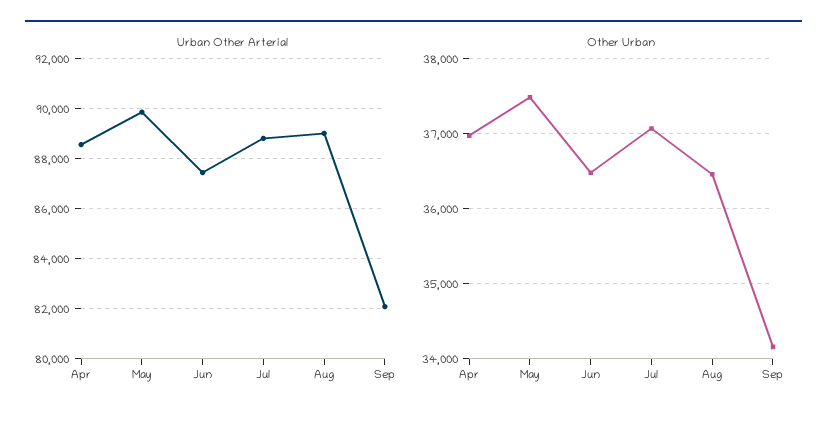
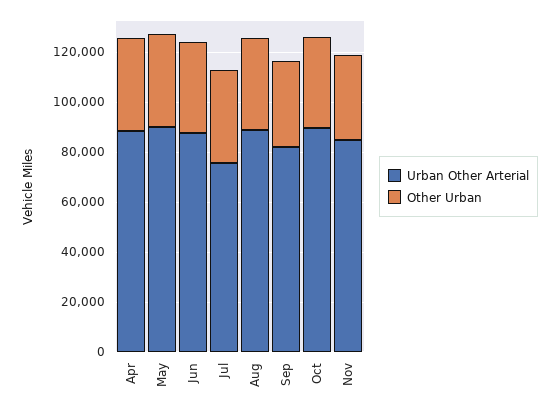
Urban Other Arterial, Jul: 88750 -> 75000
Urban Other Arterial, Oct: none -> 90000
Other Urban, Oct: none -> 35000
Urban Other Arterial, Nov: none -> 85000
Other Urban, Nov: none -> 35000

